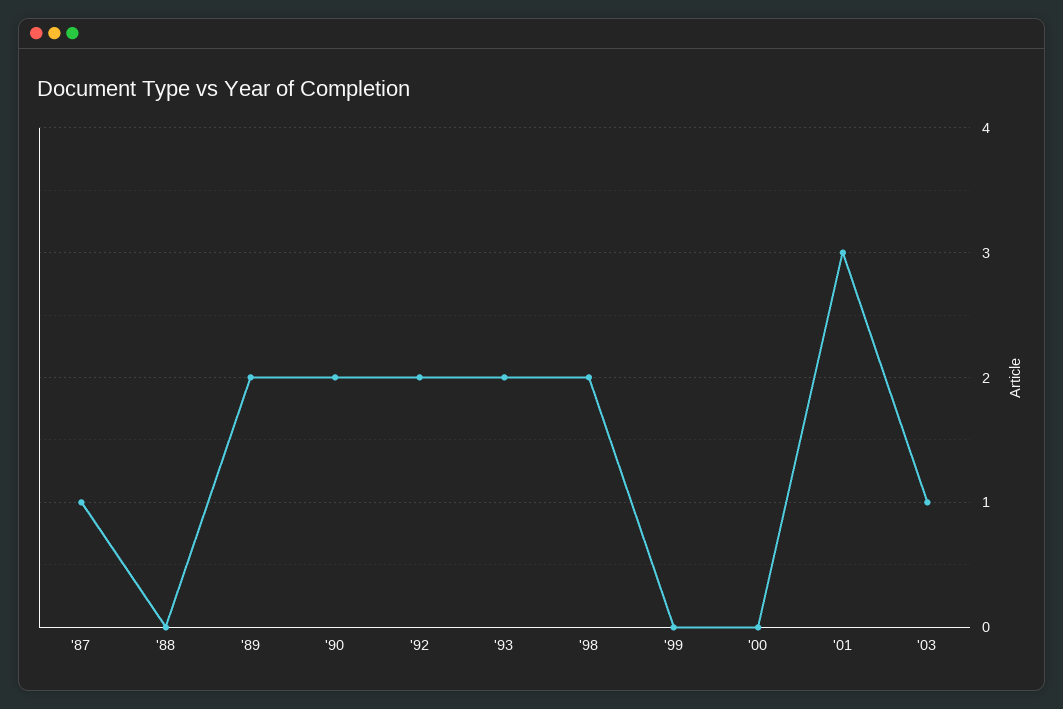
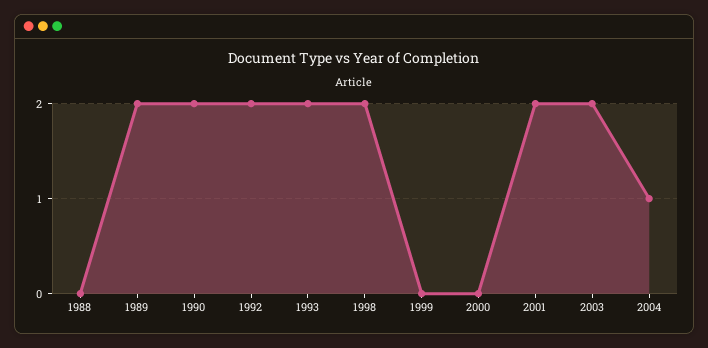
'87: 1 -> none
'01: 3 -> 2
'03: 1 -> 2
2004: none -> 1

